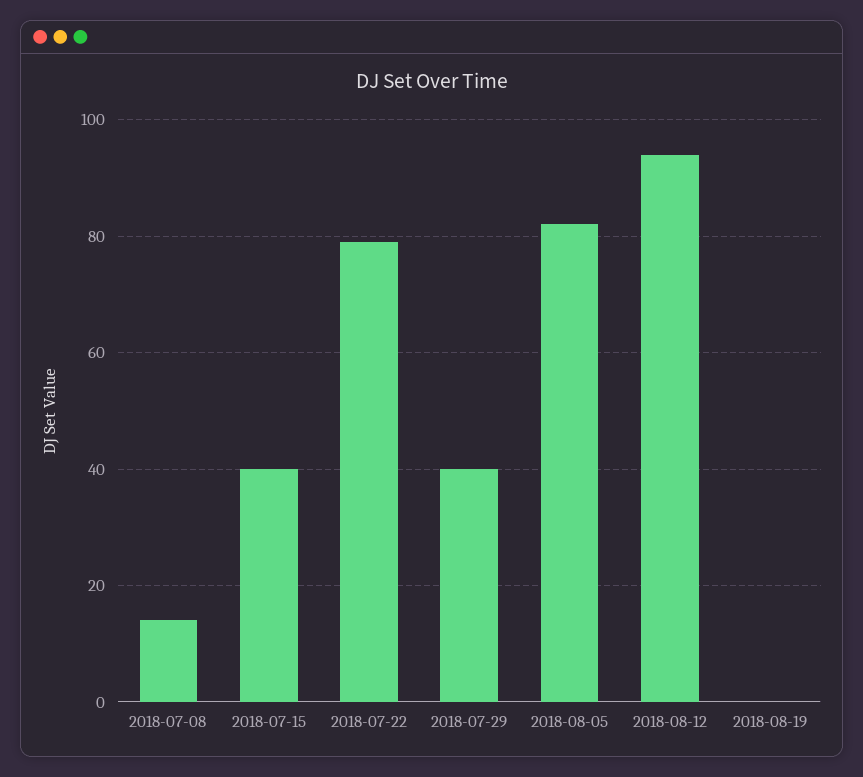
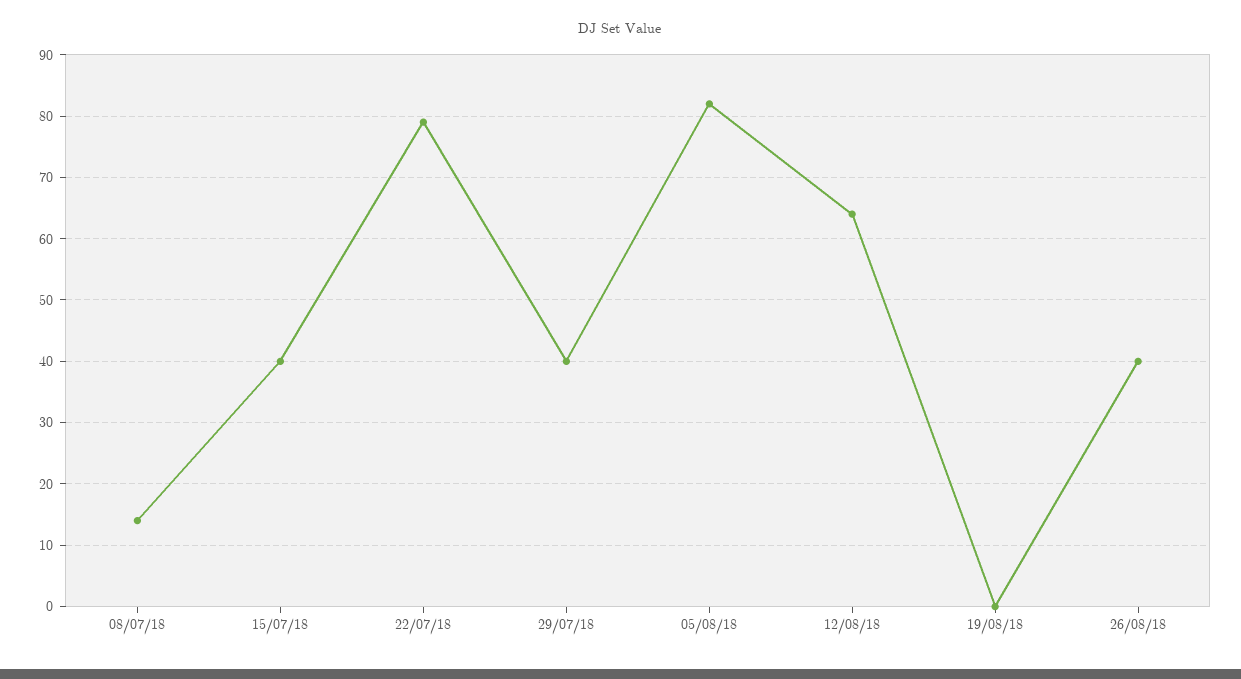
2018-08-12: 95 -> 64
26/08/18: none -> 40

